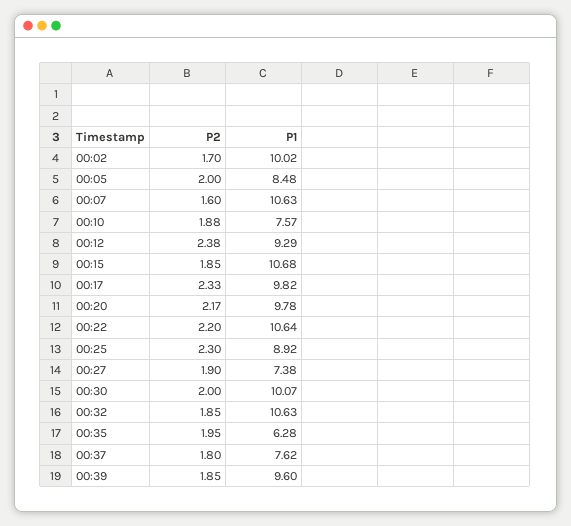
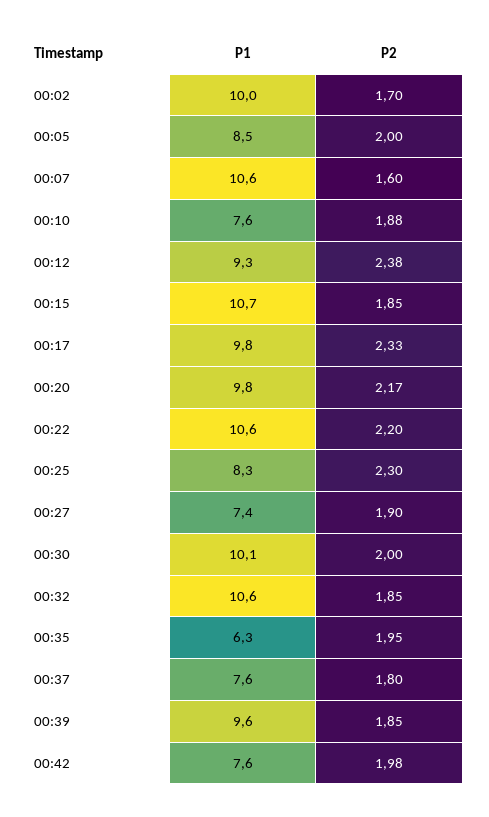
P1, 00:25: 8.92 -> 8.3
P1, 00:42: none -> 7.6
P2, 00:42: none -> 1.98

